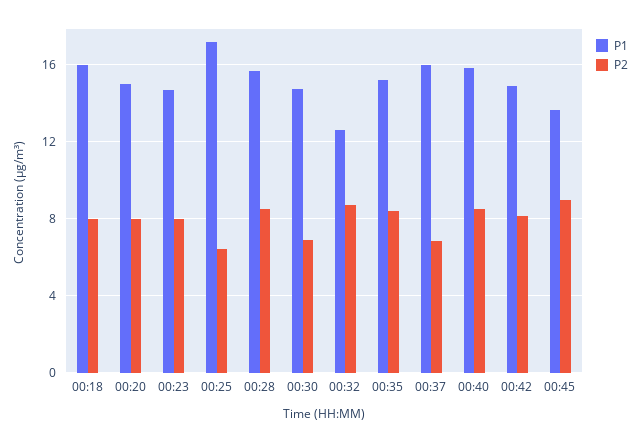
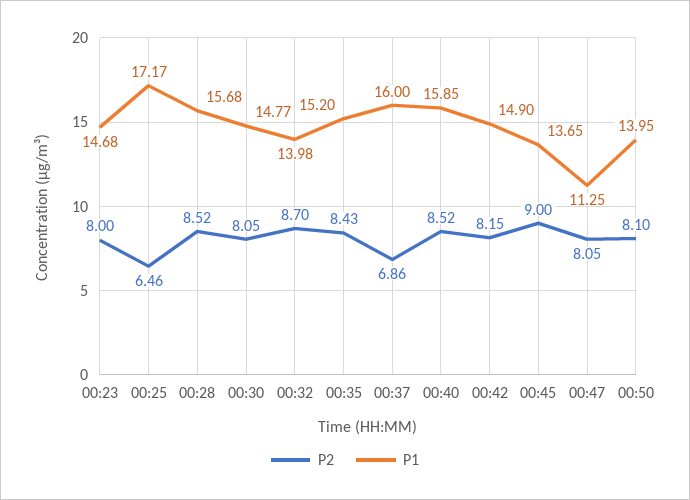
P1, 00:18: 16 -> none
P2, 00:18: 8 -> none
P1, 00:20: 15 -> none
P2, 00:20: 8 -> none
P2, 00:30: 7 -> 8.05
P1, 00:32: 12.5 -> 13.98
P2, 00:47: none -> 8.05
P1, 00:47: none -> 11.25
P2, 00:50: none -> 8.1
P1, 00:50: none -> 13.95

